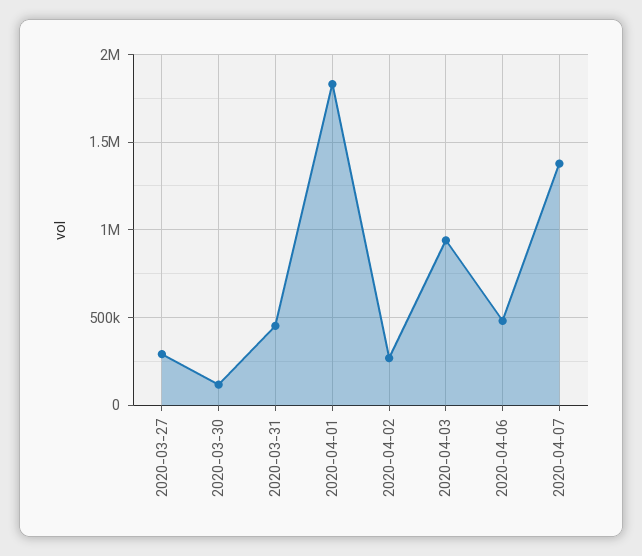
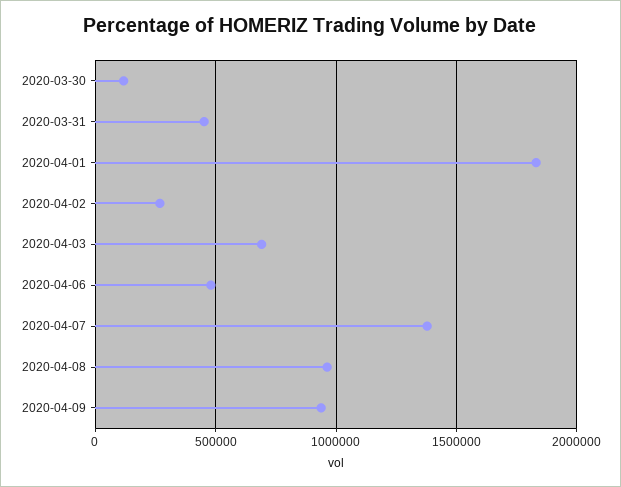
2020-03-27: 300000 -> none
2020-04-03: 950000 -> 700000
2020-04-08: none -> 950000
2020-04-09: none -> 950000

